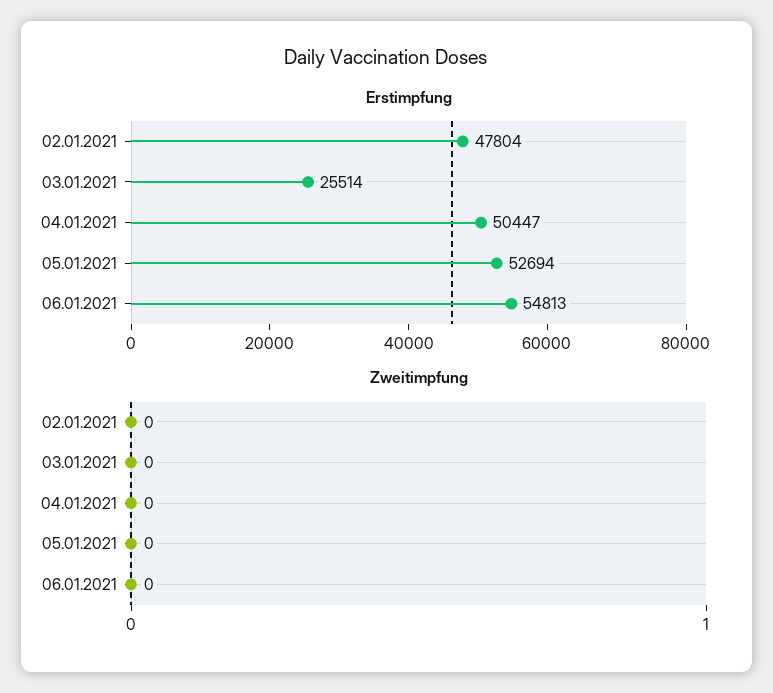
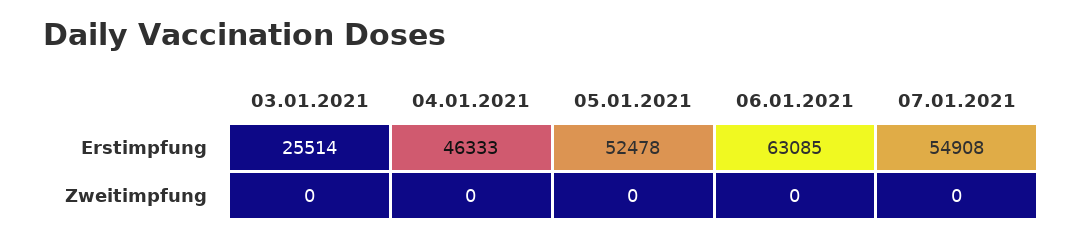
Erstimpfung, 02.01.2021: 47804 -> none
Erstimpfung, 04.01.2021: 50447 -> 46333
Erstimpfung, 05.01.2021: 52694 -> 52478
Erstimpfung, 06.01.2021: 54813 -> 63085
Zweitimpfung, 02.01.2021: 0 -> none
Erstimpfung, 07.01.2021: none -> 54908
Zweitimpfung, 07.01.2021: none -> 0

